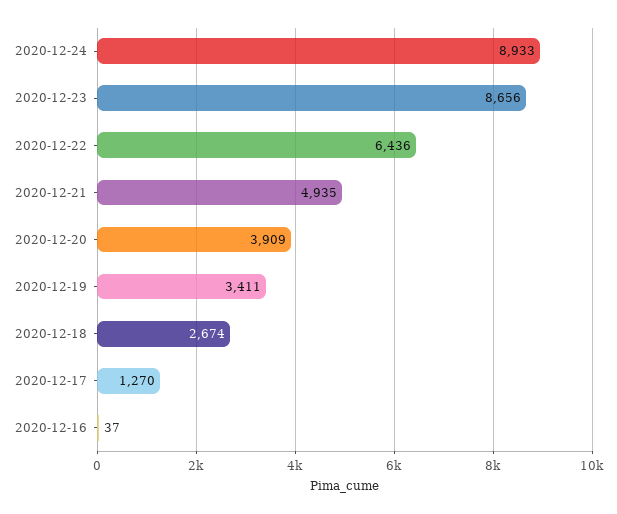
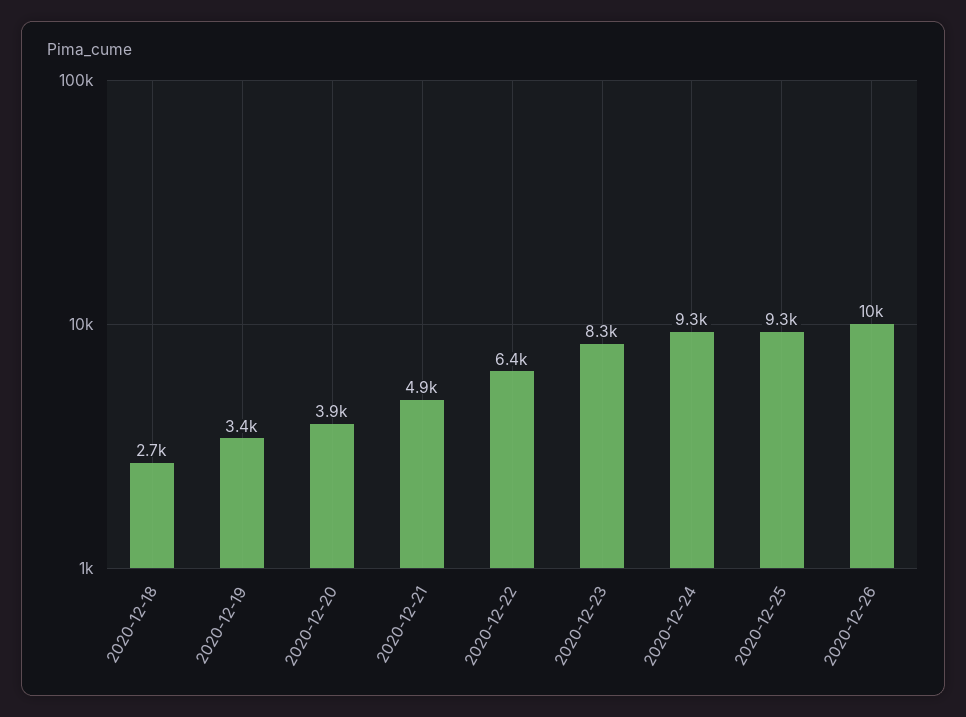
2020-12-24: 8933 -> 9300
2020-12-23: 8656 -> 8300
2020-12-17: 1270 -> none
2020-12-16: 37 -> none
2020-12-25: none -> 9300
2020-12-26: none -> 10000

